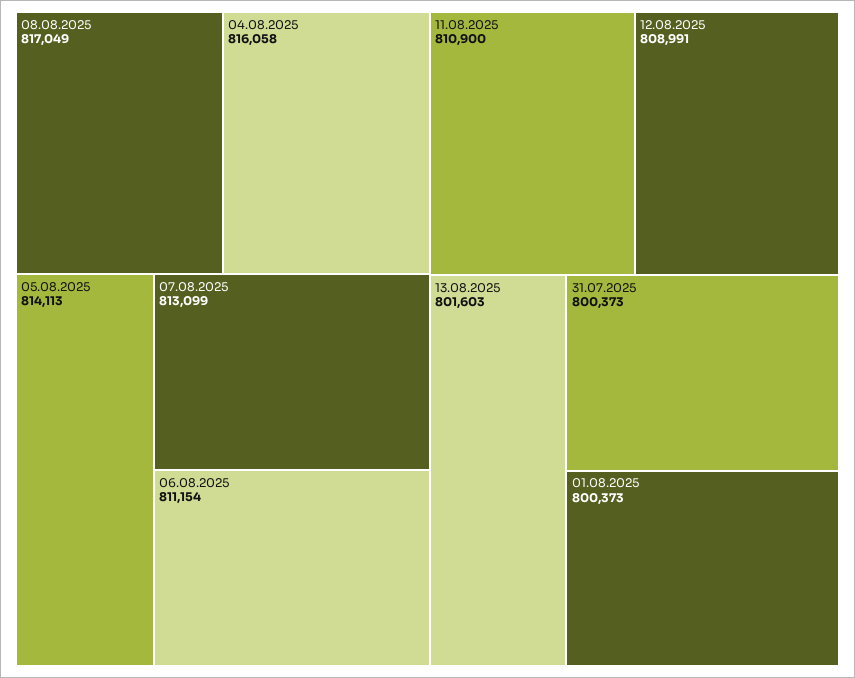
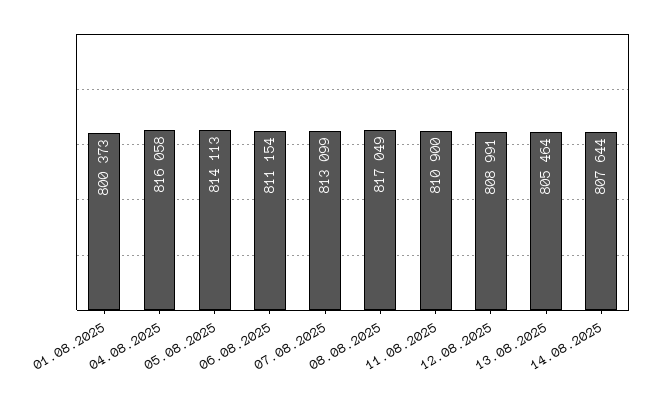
13.08.2025: 801603 -> 805464
31.07.2025: 800373 -> none
14.08.2025: none -> 807644

